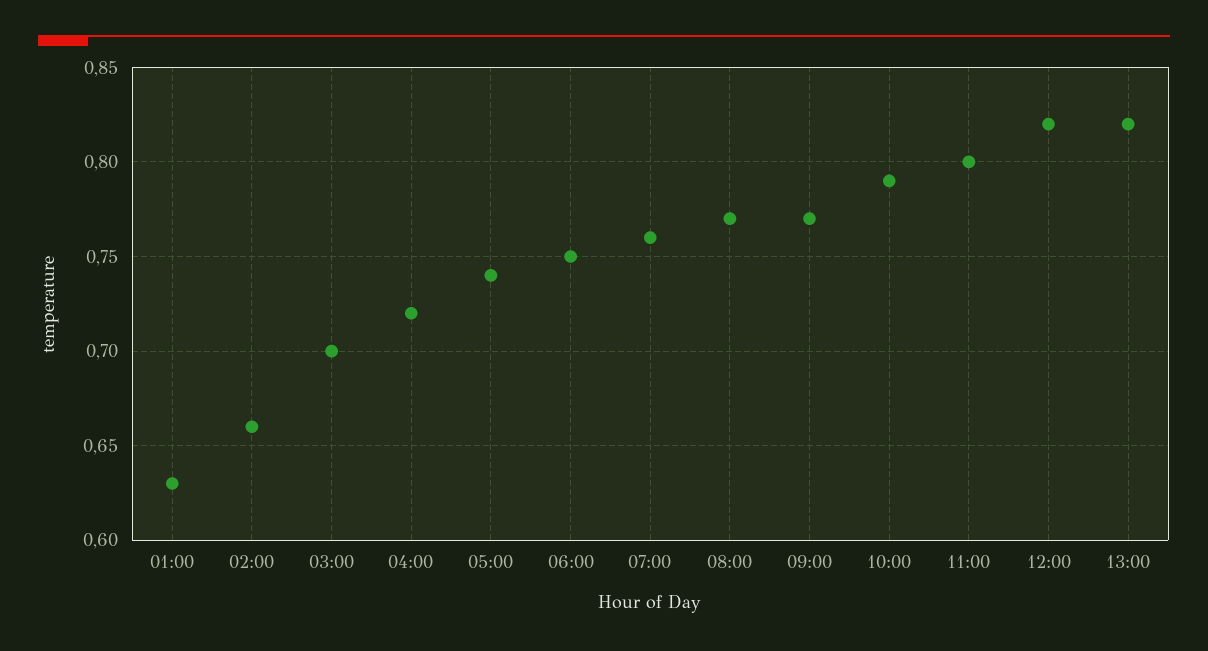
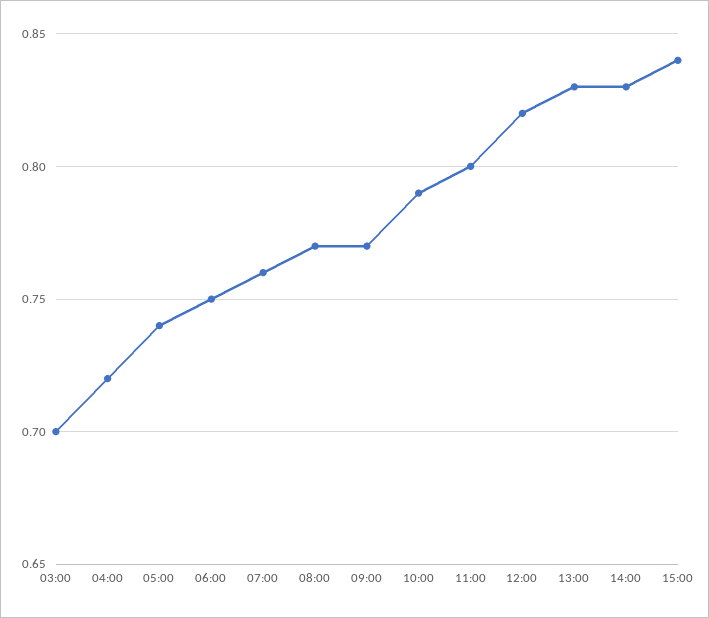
01:00: 0.63 -> none
02:00: 0.66 -> none
13:00: 0.82 -> 0.83
14:00: none -> 0.83
15:00: none -> 0.84

